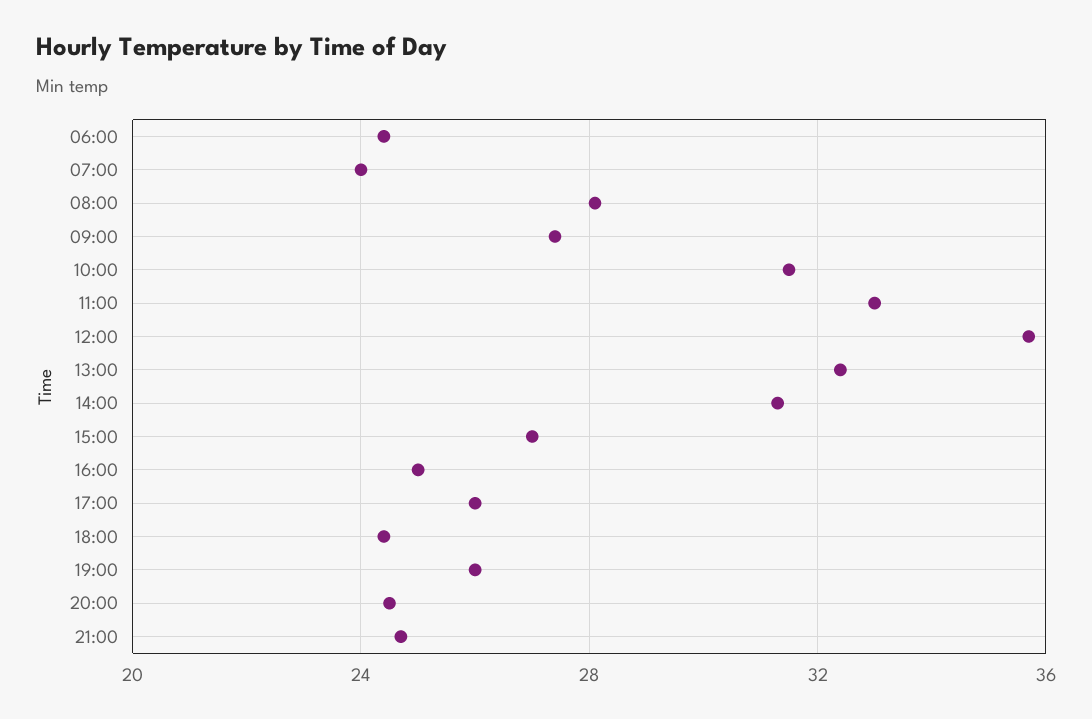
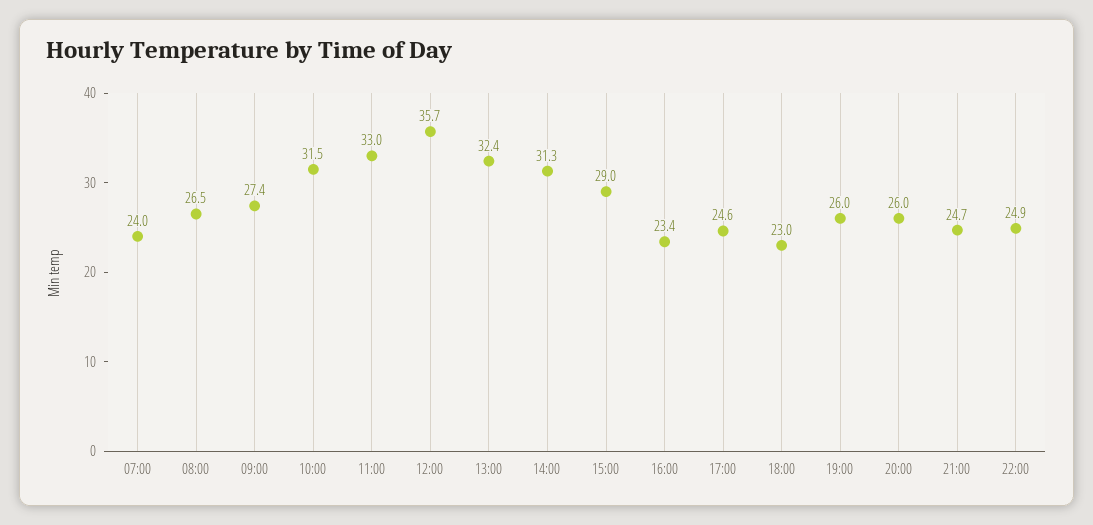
06:00: 24.5 -> none
08:00: 28 -> 26.5
15:00: 27 -> 29
16:00: 25 -> 23.4
17:00: 26 -> 24.6
18:00: 24.5 -> 23
20:00: 24.5 -> 26
22:00: none -> 24.9

